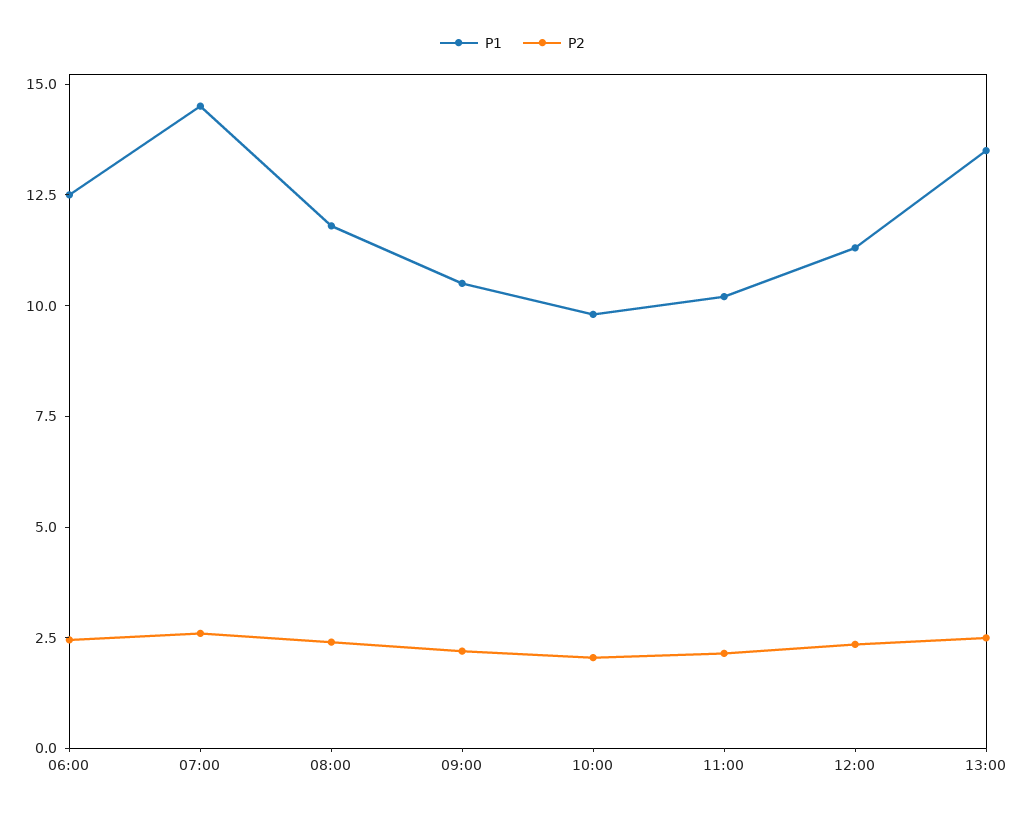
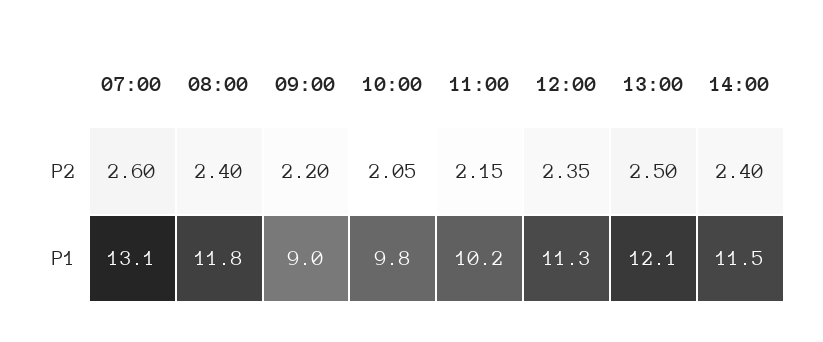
P1, 06:00: 12.5 -> none
P2, 06:00: 2.5 -> none
P1, 07:00: 14.5 -> 13.1
P1, 09:00: 10.5 -> 9
P1, 13:00: 13.5 -> 12.1
P2, 14:00: none -> 2.4
P1, 14:00: none -> 11.5

